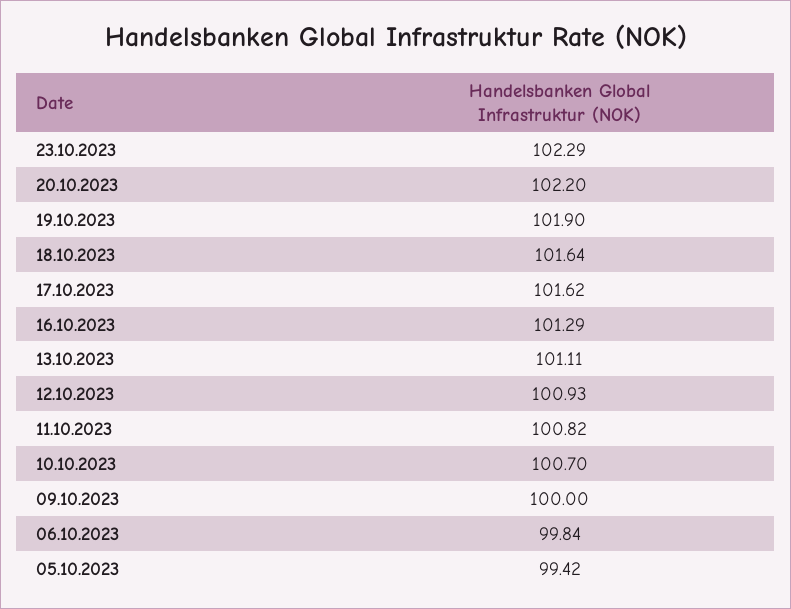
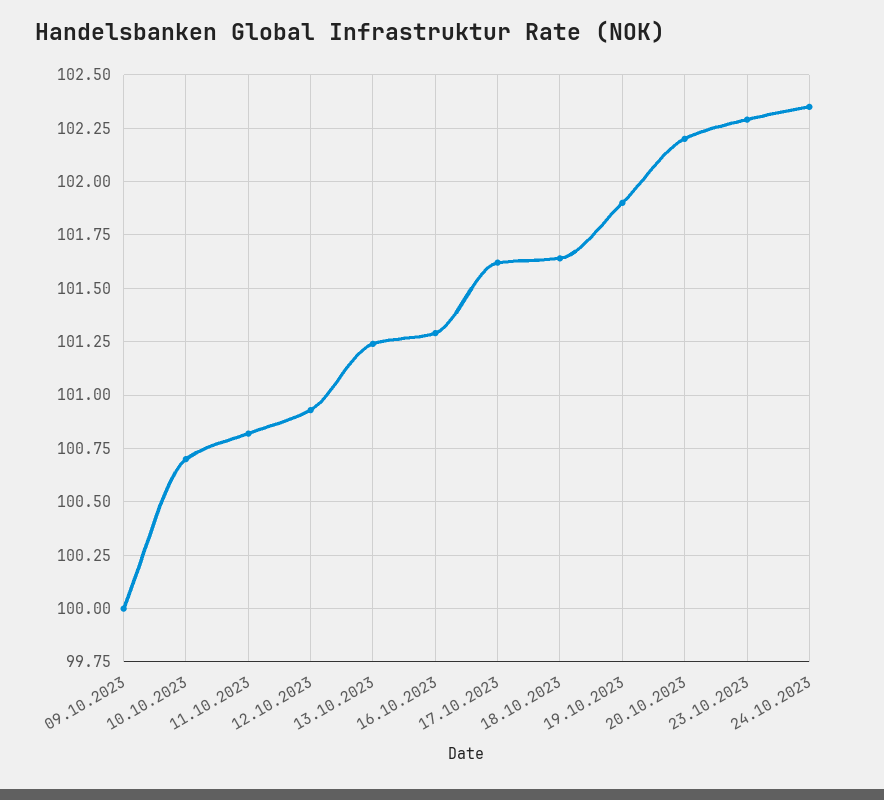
13.10.2023: 101.11 -> 101.25
06.10.2023: 99.84 -> none
05.10.2023: 99.42 -> none
24.10.2023: none -> 102.35

